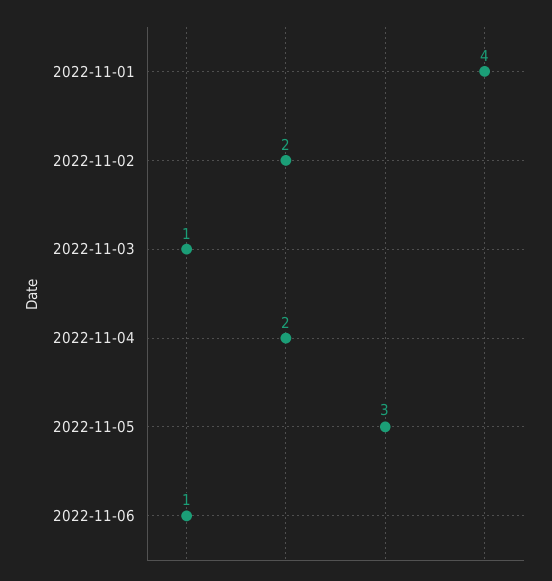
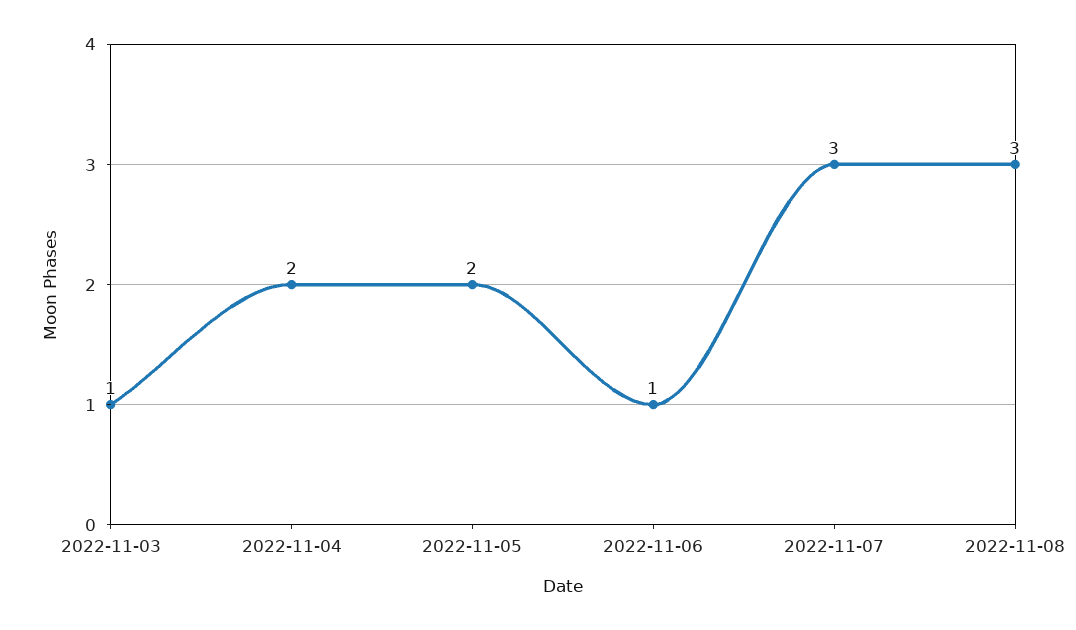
2022-11-01: 4 -> none
2022-11-02: 2 -> none
2022-11-05: 3 -> 2
2022-11-07: none -> 3
2022-11-08: none -> 3

